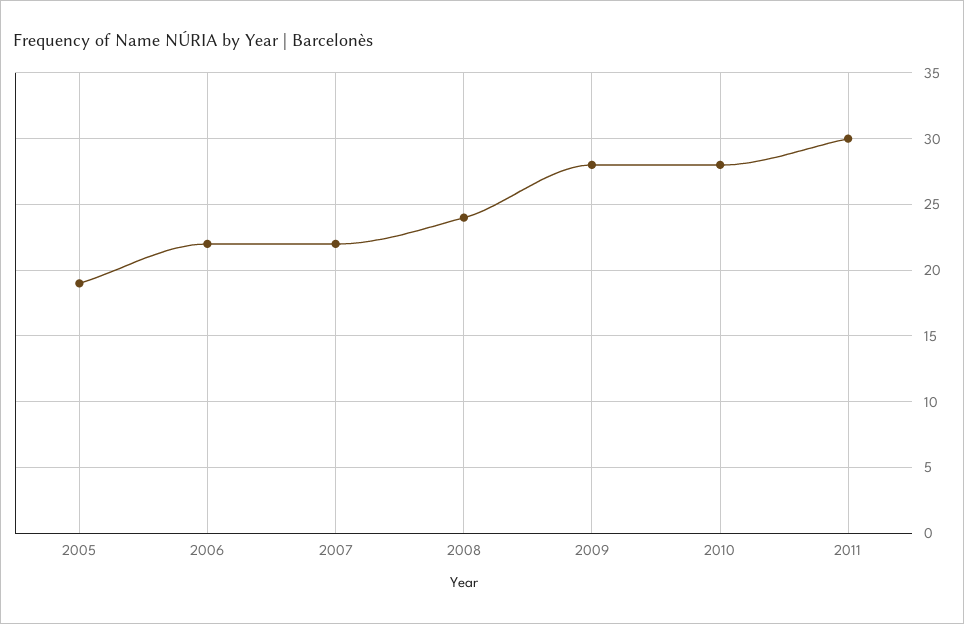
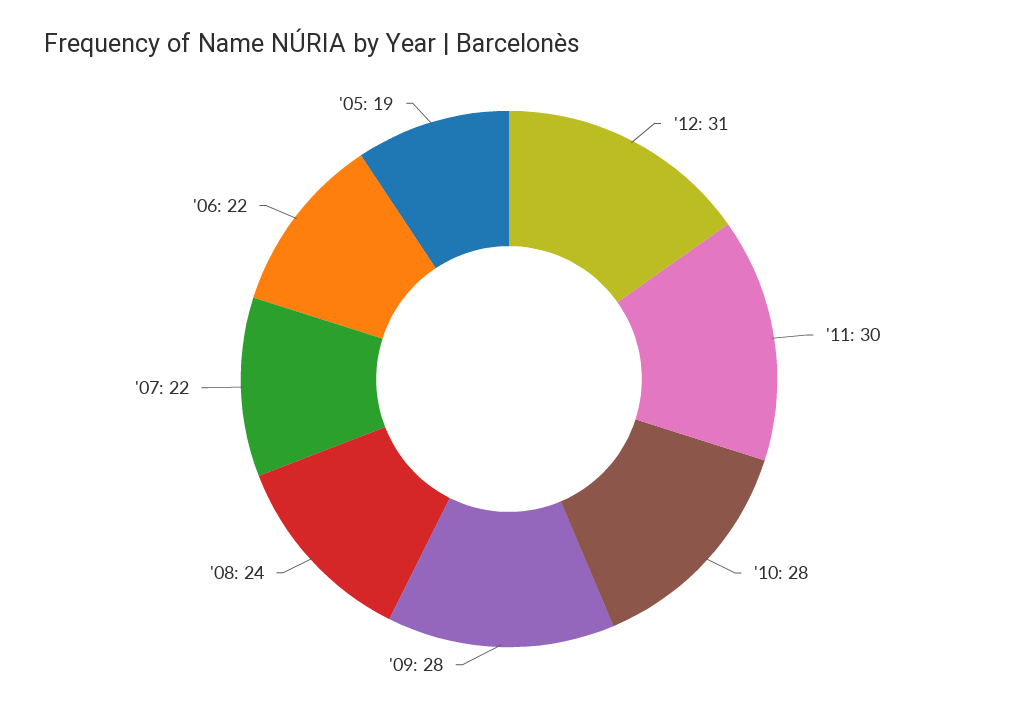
'12: none -> 31

